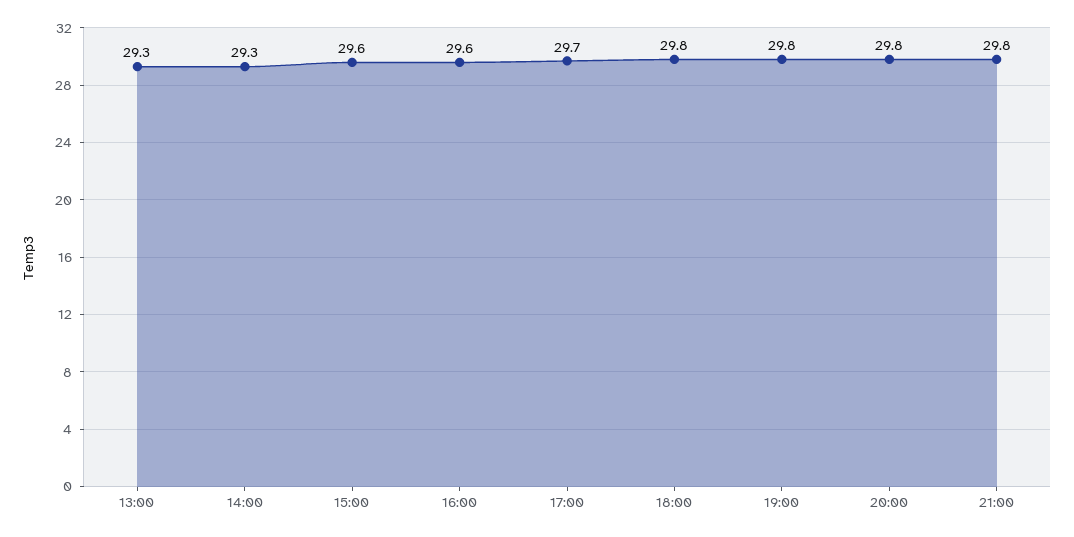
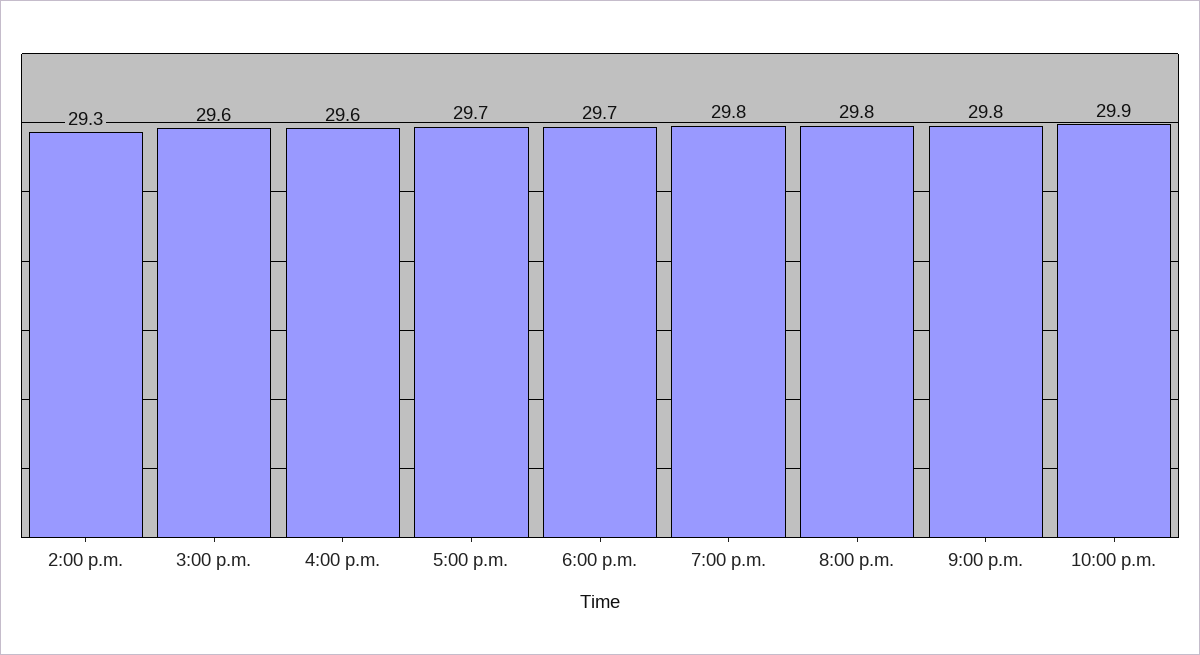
13:00: 29.3 -> none
18:00: 29.8 -> 29.7
10:00 p.m.: none -> 29.9

